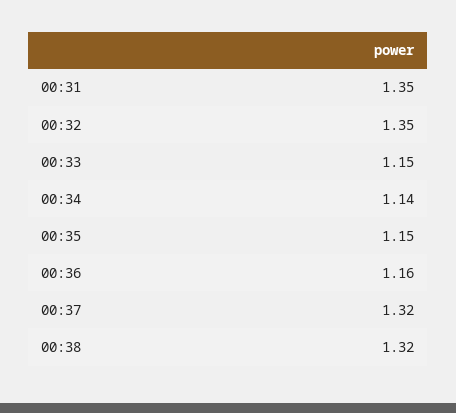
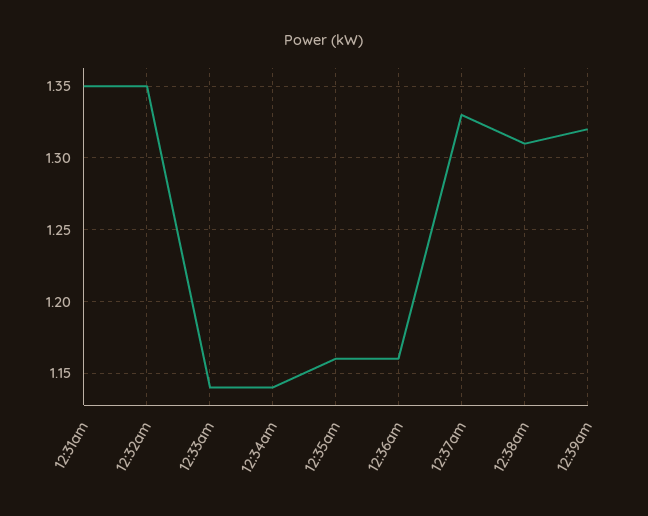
00:33: 1.15 -> 1.14
00:35: 1.15 -> 1.16
00:37: 1.32 -> 1.33
00:38: 1.32 -> 1.31
12:39am: none -> 1.32

